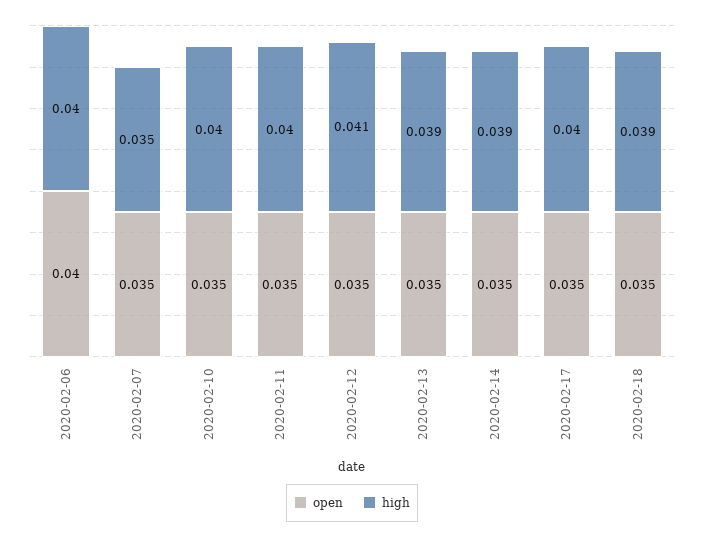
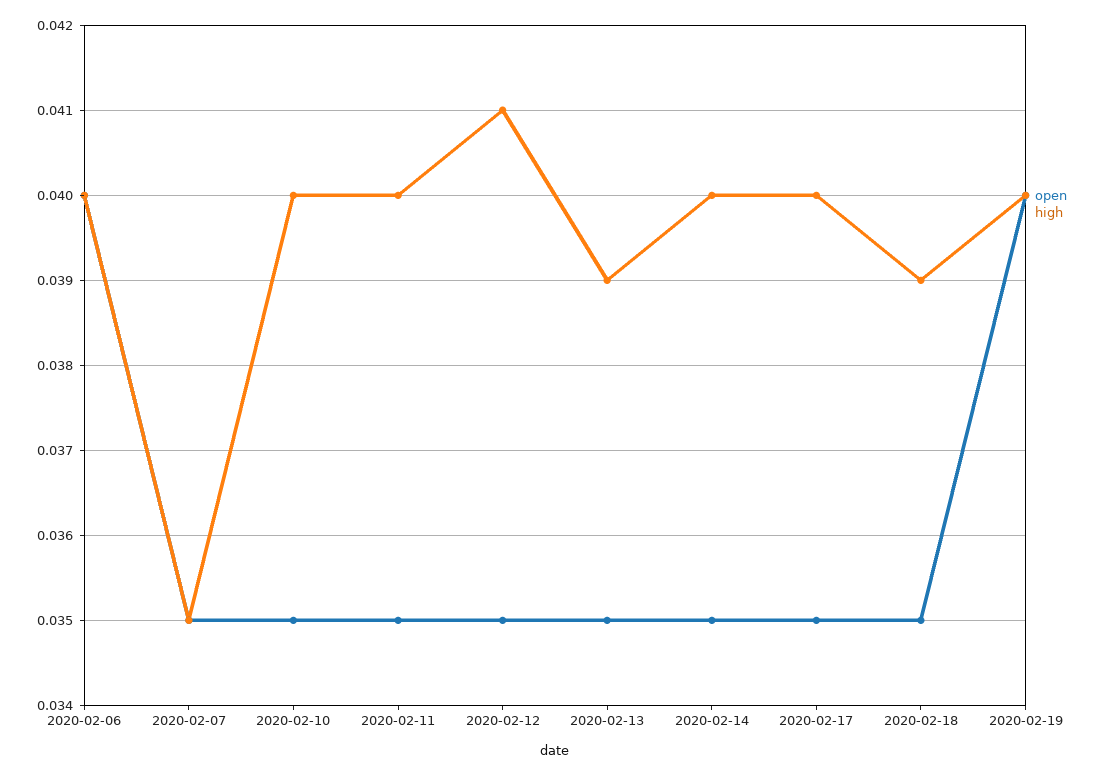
high, 2020-02-14: 0.039 -> 0.04
open, 2020-02-19: none -> 0.04
high, 2020-02-19: none -> 0.04

